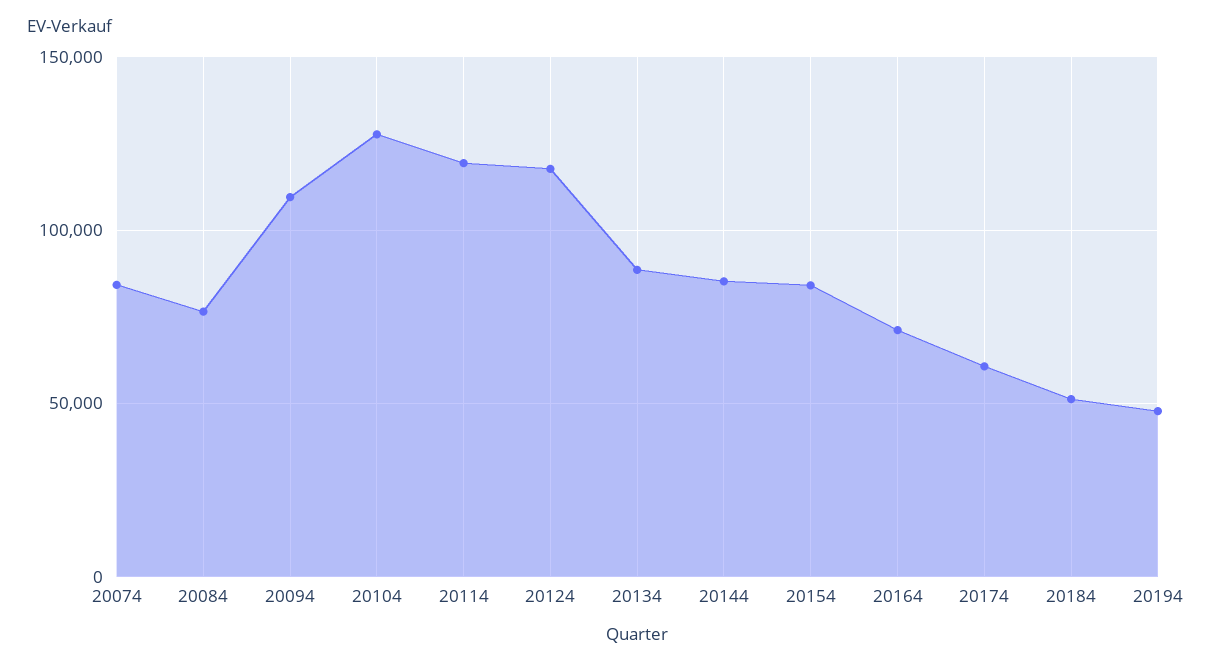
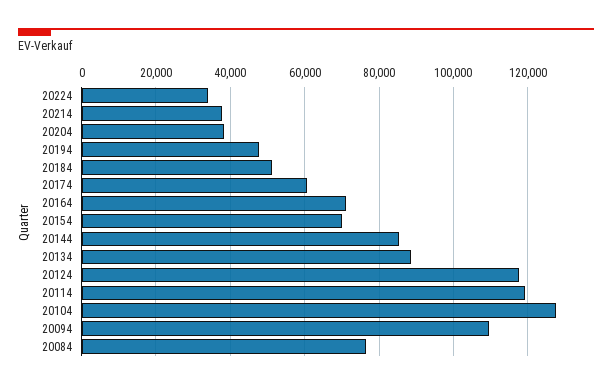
20074: 85000 -> none
20154: 85000 -> 70000
20224: none -> 34000
20214: none -> 38000
20204: none -> 38000

